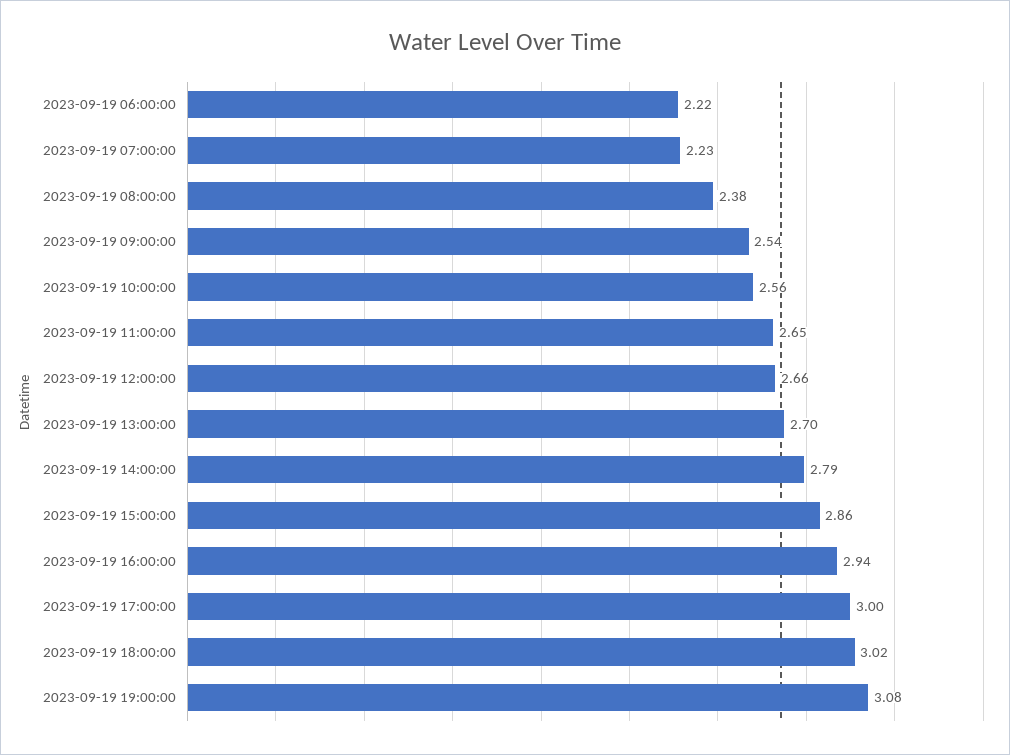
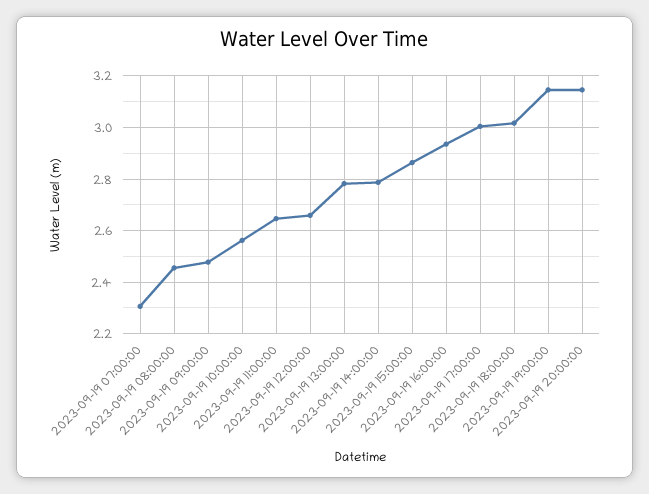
2023-09-19 06:00:00: 2.22 -> none
2023-09-19 07:00:00: 2.23 -> 2.3
2023-09-19 08:00:00: 2.38 -> 2.45
2023-09-19 09:00:00: 2.54 -> 2.475
2023-09-19 13:00:00: 2.7 -> 2.775
2023-09-19 19:00:00: 3.08 -> 3.15
2023-09-19 20:00:00: none -> 3.15

